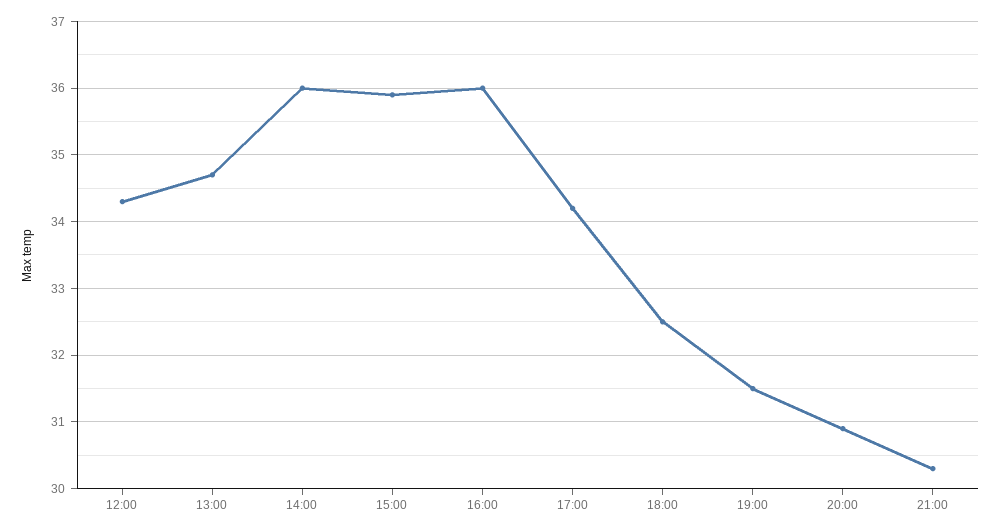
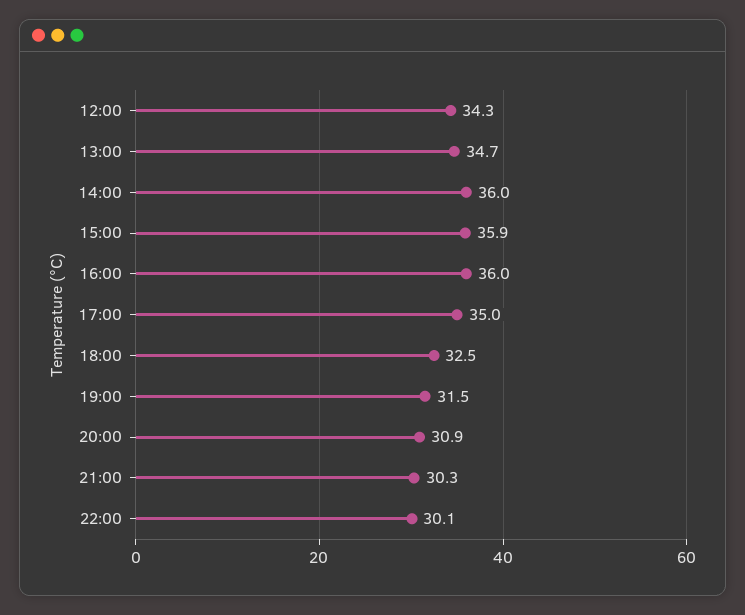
17:00: 34.2 -> 35
22:00: none -> 30.1

